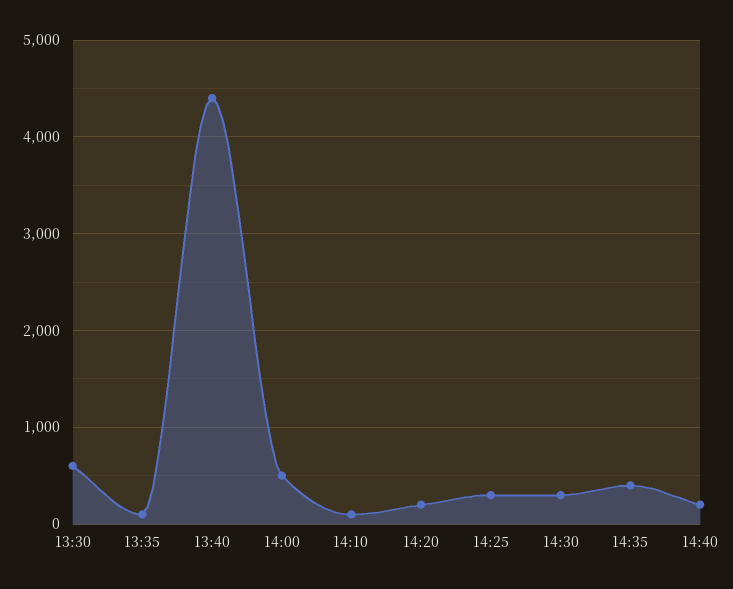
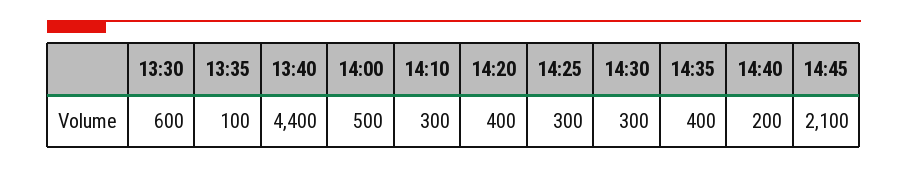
14:10: 100 -> 300
14:20: 200 -> 400
14:45: none -> 2100

